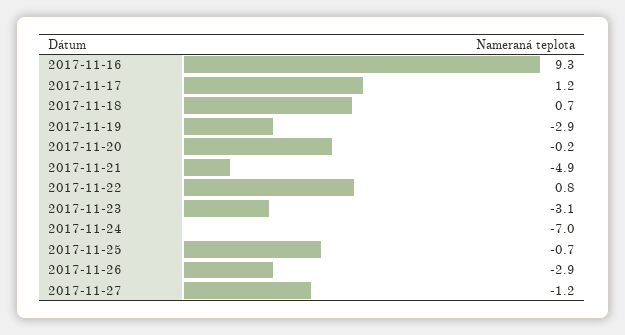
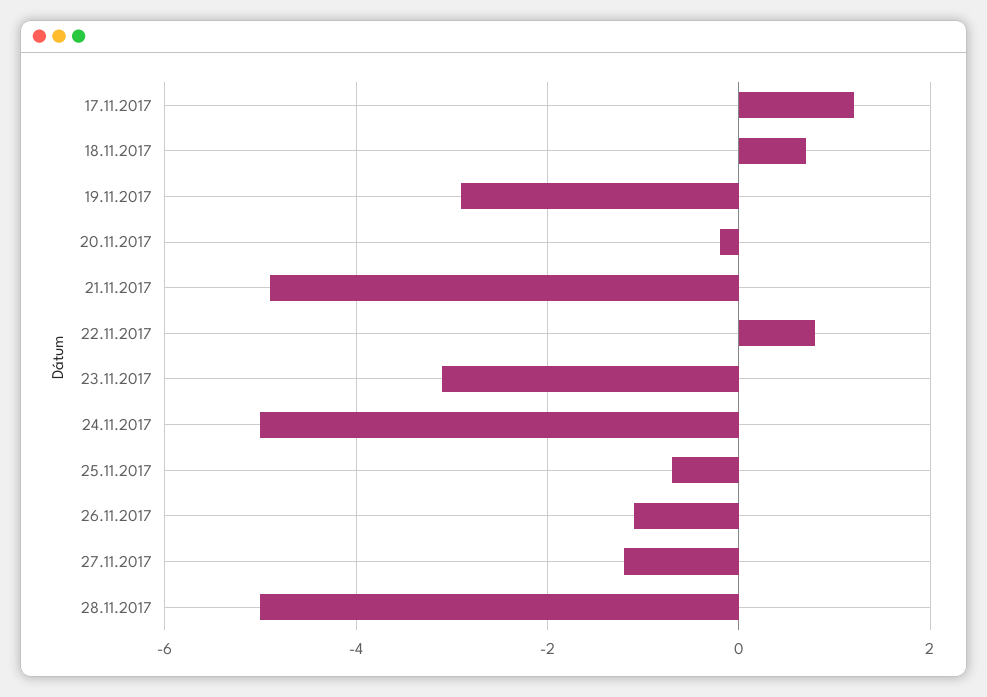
2017-11-16: 9.3 -> none
2017-11-24: -7 -> -5
2017-11-26: -2.9 -> -1
28.11.2017: none -> -5

